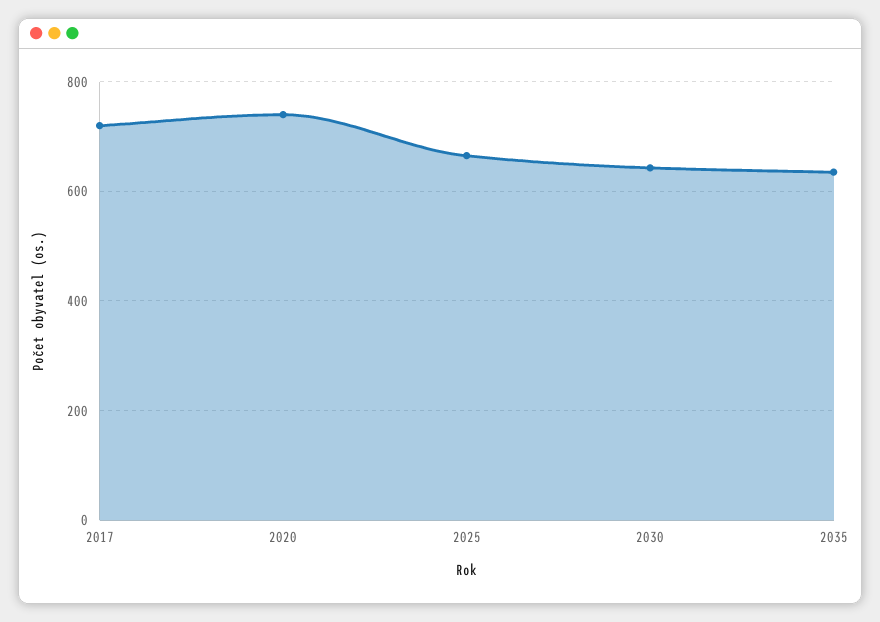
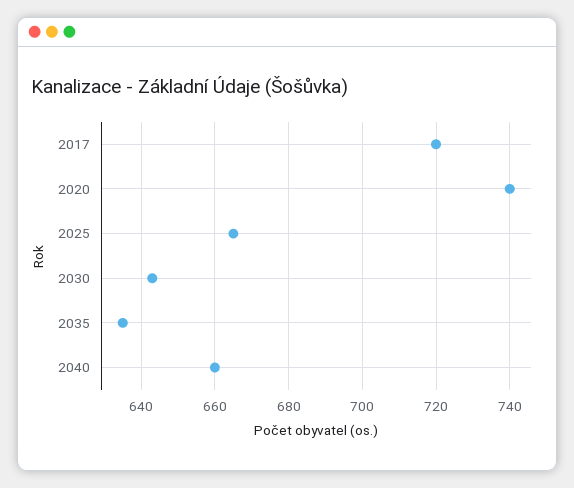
2040: none -> 660

